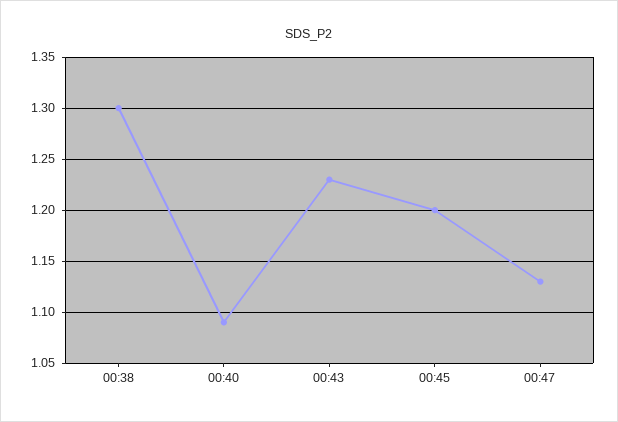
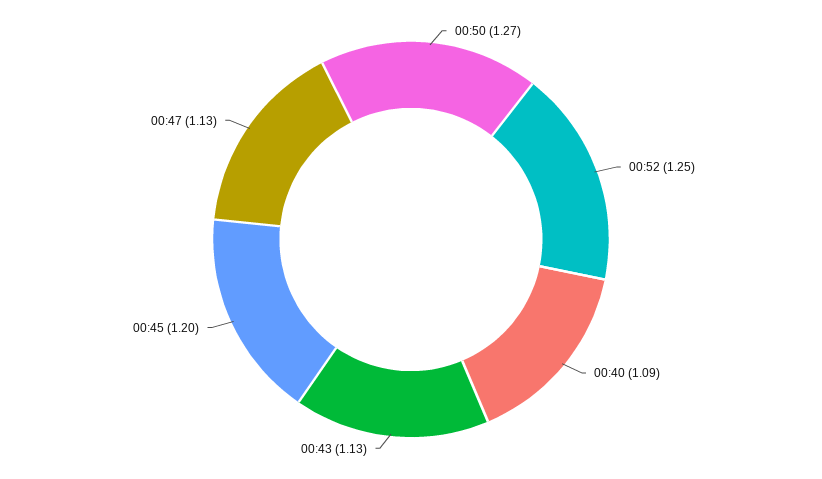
00:38: 1.3 -> none
00:43: 1.23 -> 1.13
00:50: none -> 1.27
00:52: none -> 1.25

